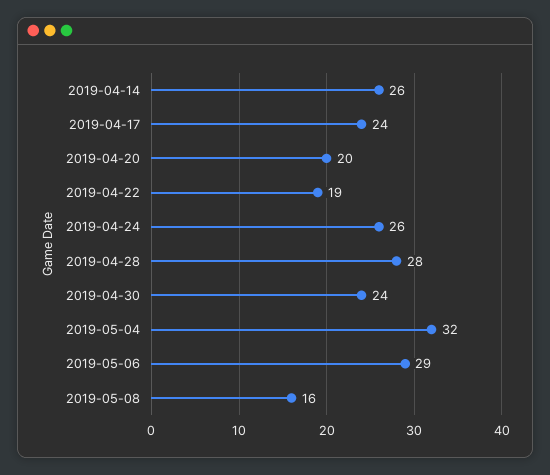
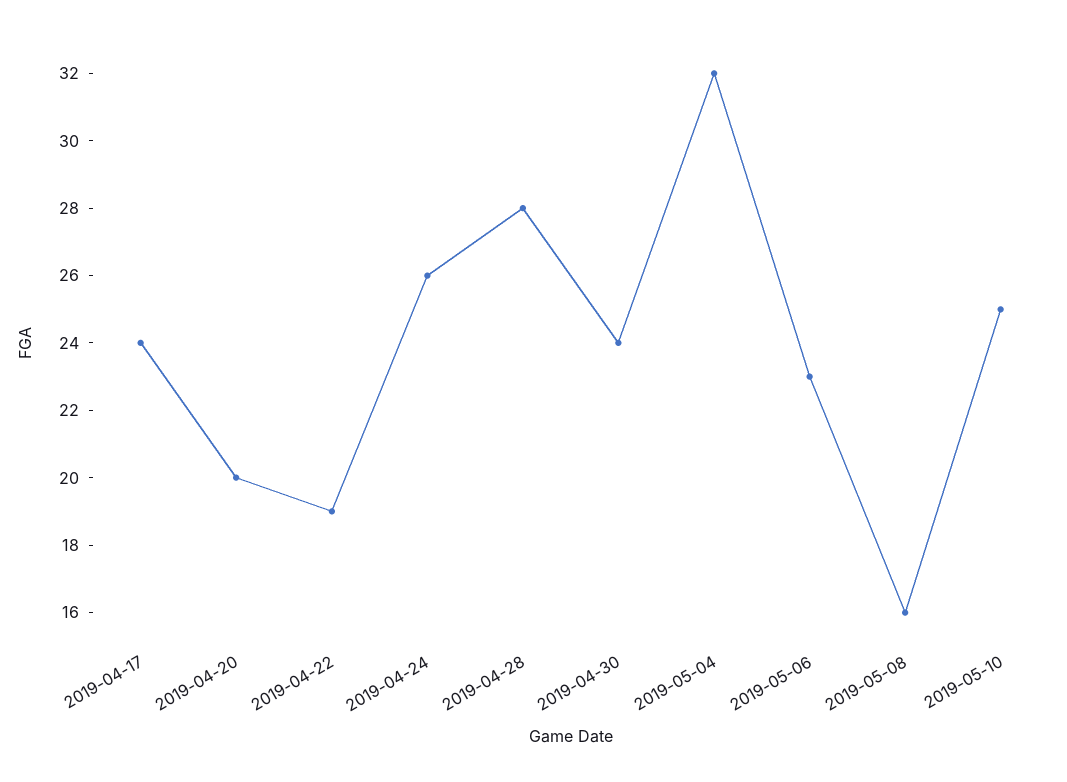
2019-04-14: 26 -> none
2019-05-06: 29 -> 23
2019-05-10: none -> 25

